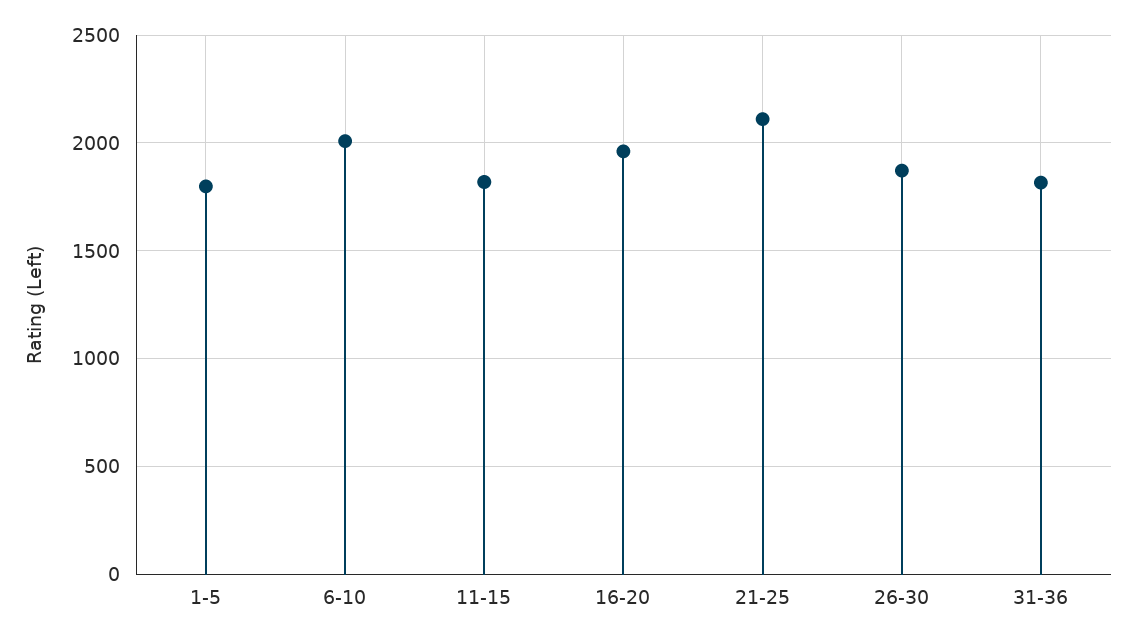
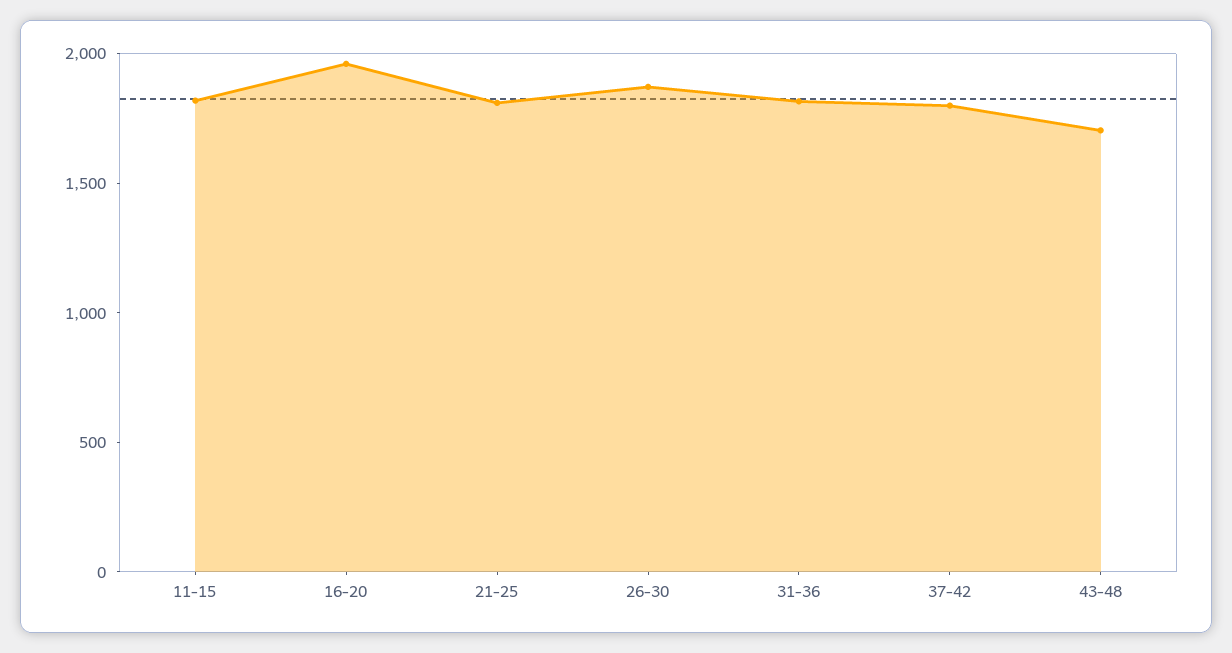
1-5: 1800 -> none
6-10: 2000 -> none
21-25: 2100 -> 1800
37-42: none -> 1800
43-48: none -> 1700

